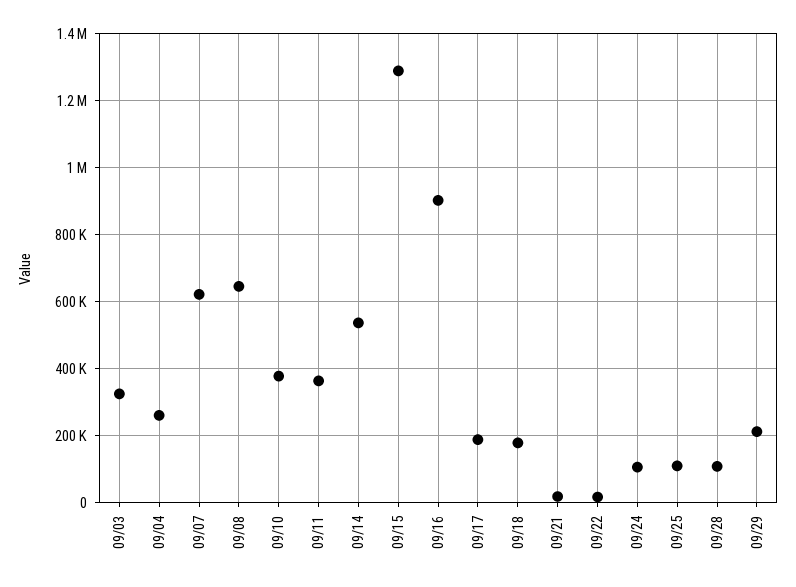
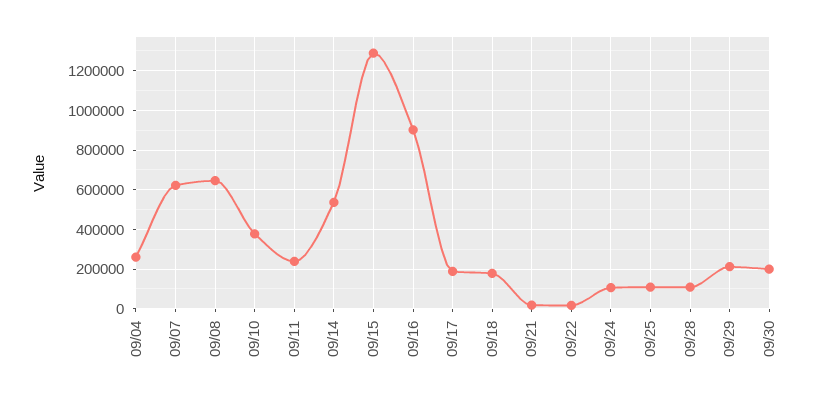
09/03: 320000 -> none
09/11: 360000 -> 250000
09/30: none -> 200000

